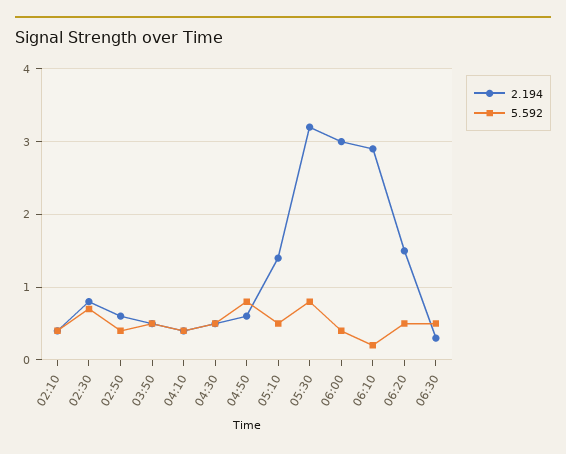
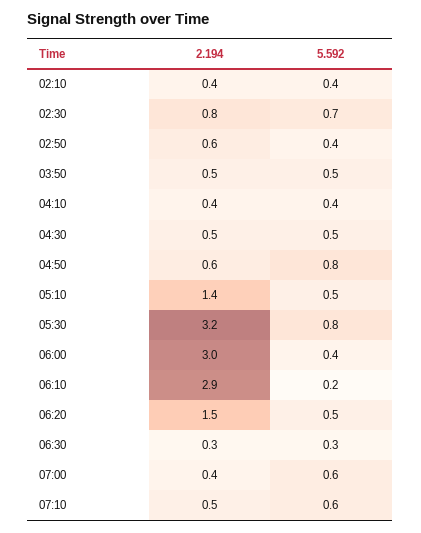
5.592, 06:30: 0.5 -> 0.3
2.194, 07:00: none -> 0.4
5.592, 07:00: none -> 0.6
2.194, 07:10: none -> 0.5
5.592, 07:10: none -> 0.6

